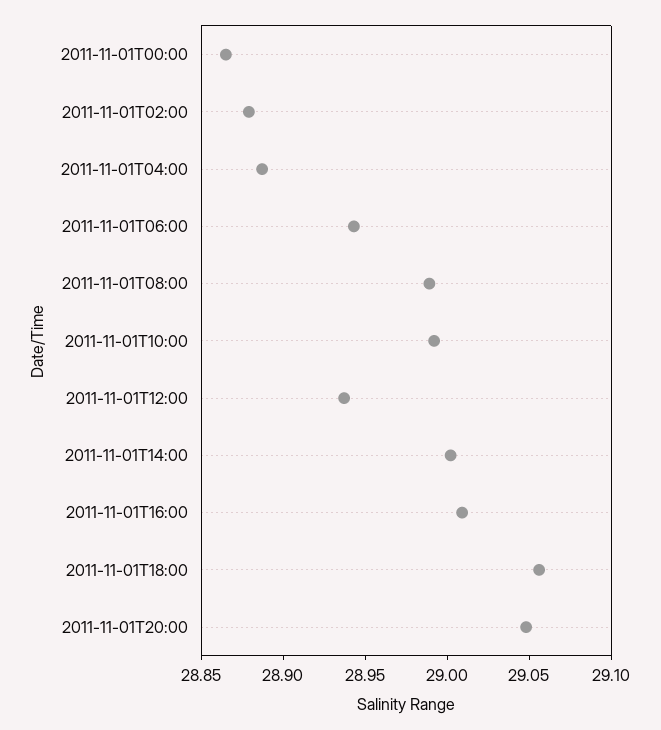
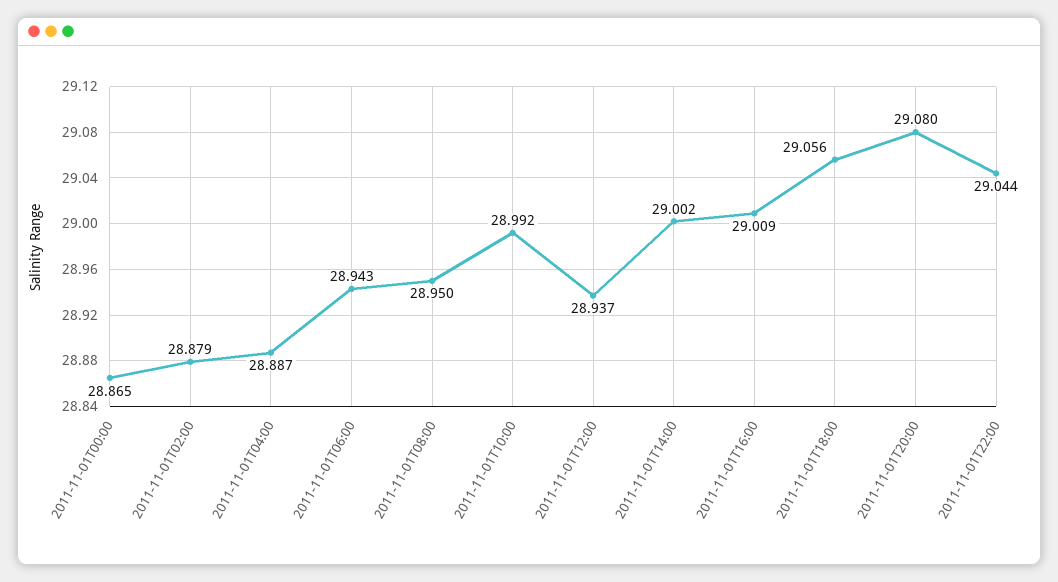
2011-11-01T08:00: 28.99 -> 28.95
2011-11-01T20:00: 29.05 -> 29.08
2011-11-01T22:00: none -> 29.044

